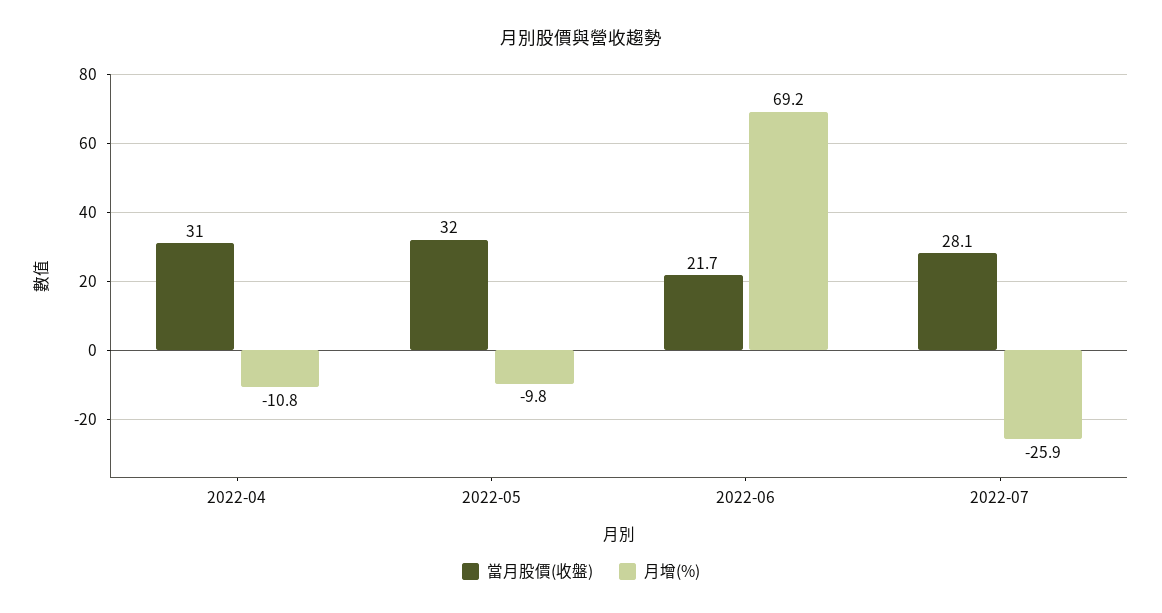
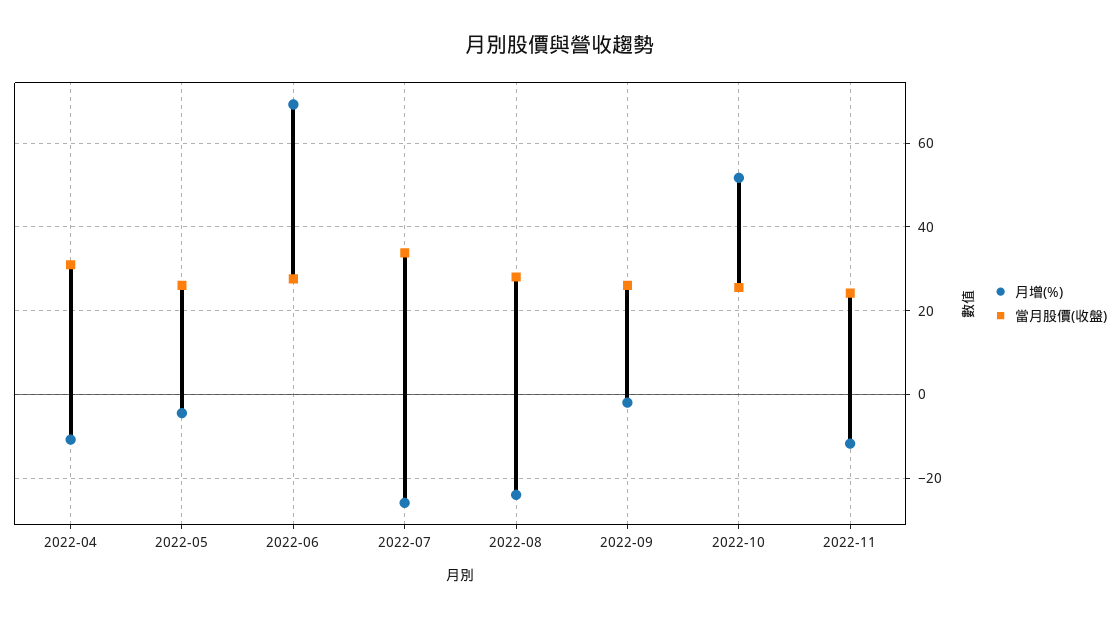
當月股價(收盤), 2022-05: 32 -> 26
月增(%), 2022-05: -9.8 -> -4
當月股價(收盤), 2022-06: 21.7 -> 28
當月股價(收盤), 2022-07: 28.1 -> 34
月增(%), 2022-08: none -> -24
當月股價(收盤), 2022-08: none -> 28
月增(%), 2022-09: none -> -2
當月股價(收盤), 2022-09: none -> 26
月增(%), 2022-10: none -> 52
當月股價(收盤), 2022-10: none -> 26
月增(%), 2022-11: none -> -12
當月股價(收盤), 2022-11: none -> 24

